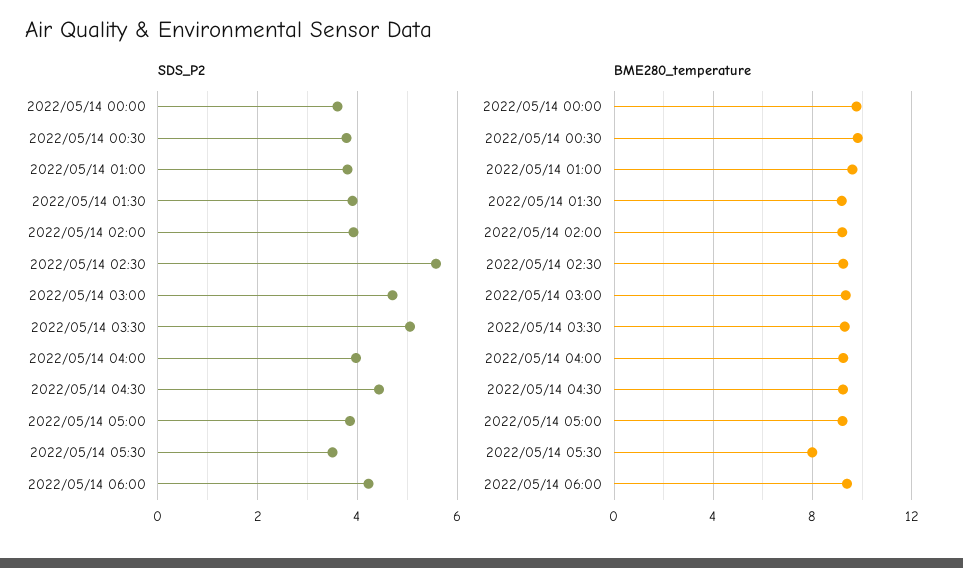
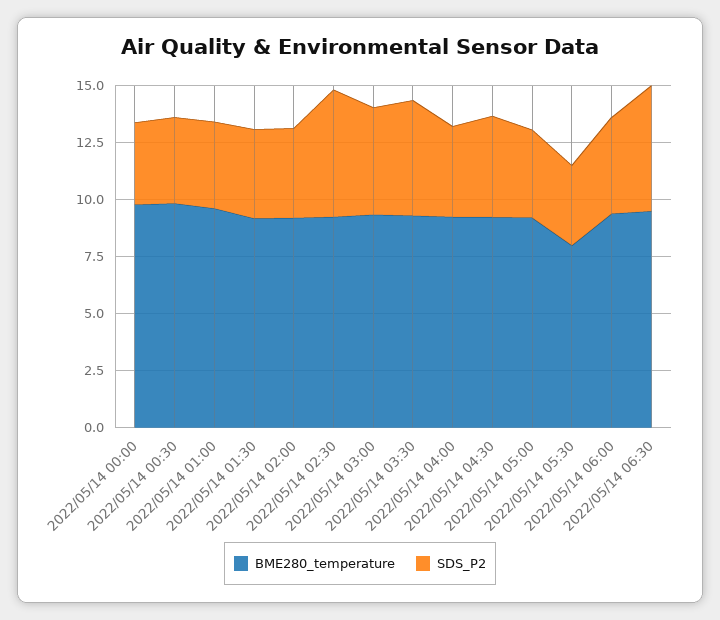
BME280_temperature, 2022/05/14 06:30: none -> 9.5
SDS_P2, 2022/05/14 06:30: none -> 5.5

